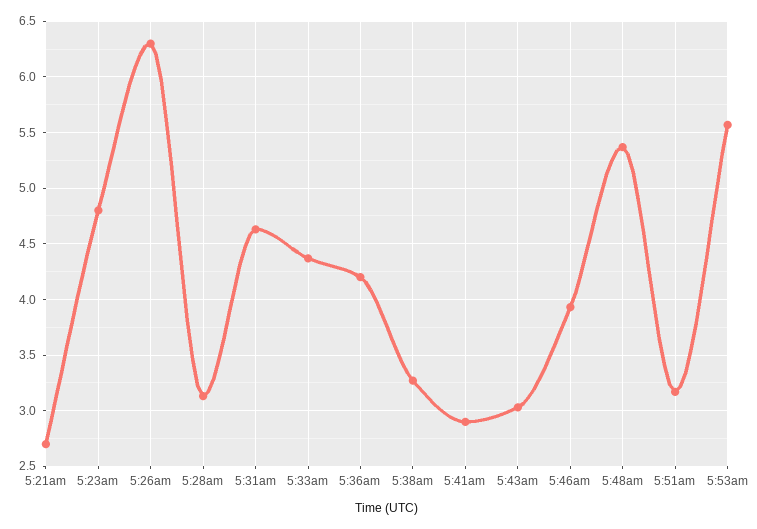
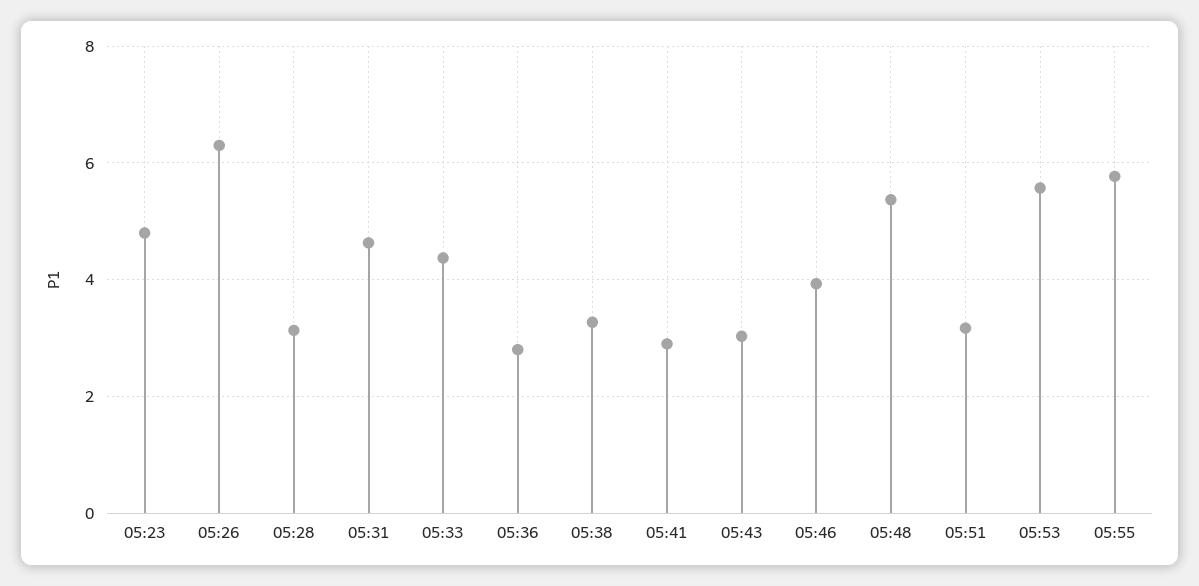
5:21am: 2.7 -> none
5:36am: 4.2 -> 2.8
05:55: none -> 5.8

